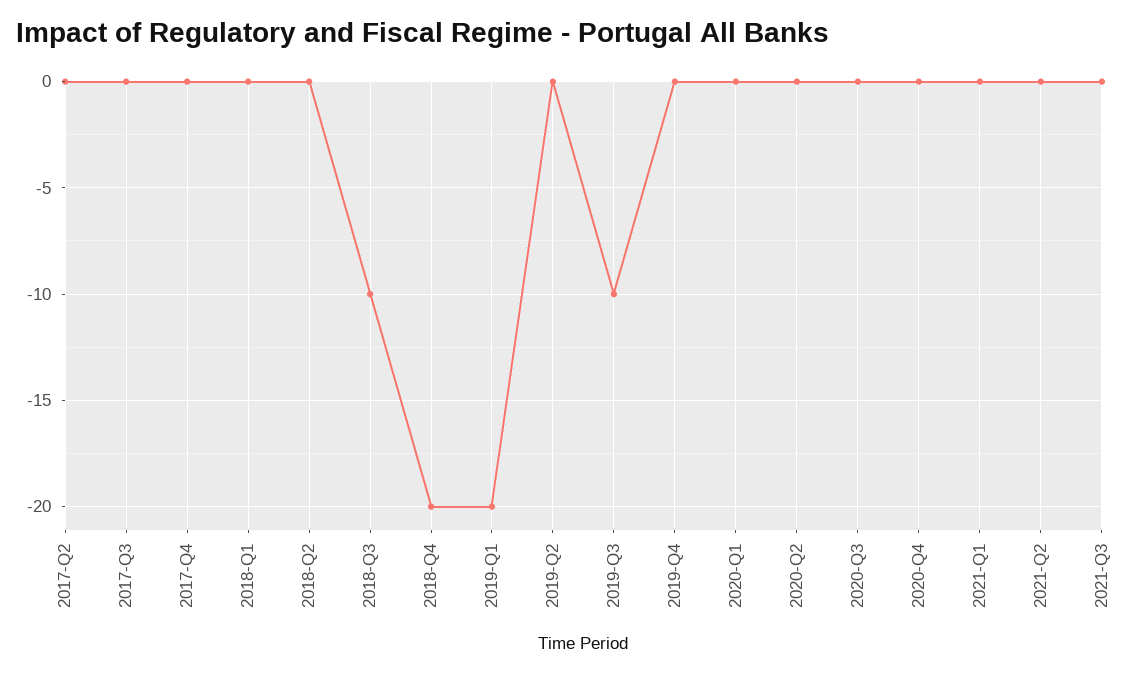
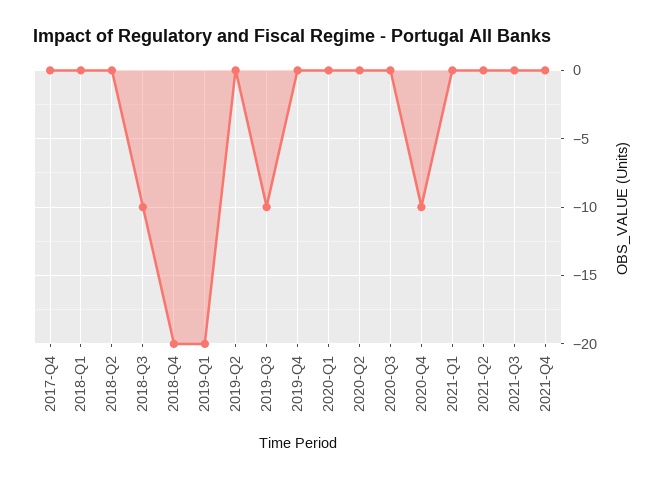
2017-Q2: 0 -> none
2017-Q3: 0 -> none
2020-Q4: 0 -> -10
2021-Q4: none -> 0

